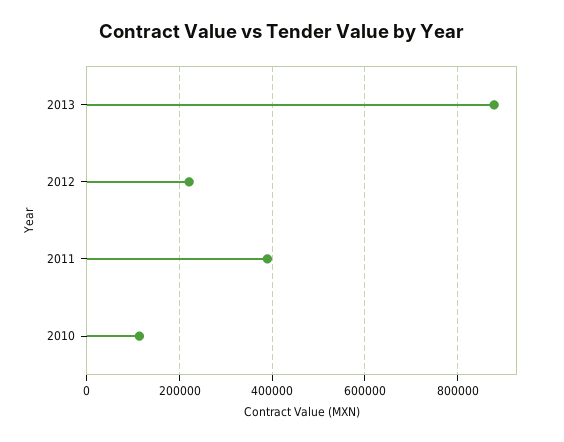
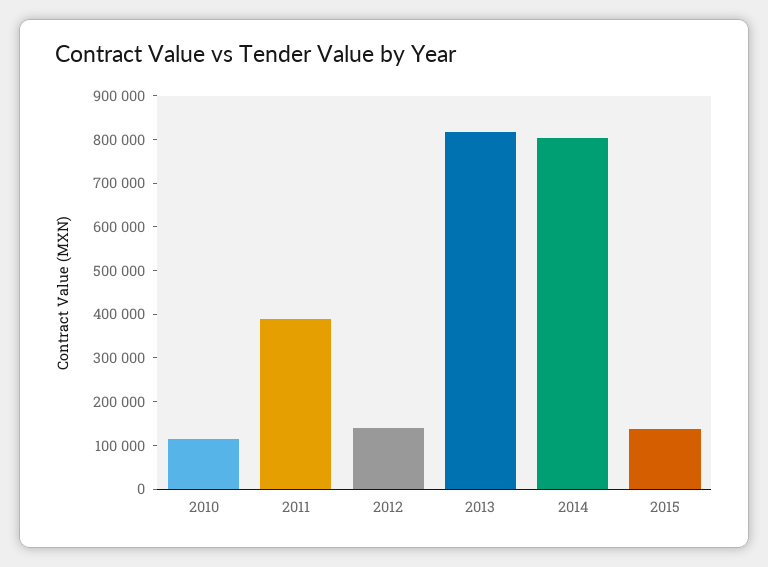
2013: 880000 -> 820000
2012: 220000 -> 140000
2014: none -> 800000
2015: none -> 140000

